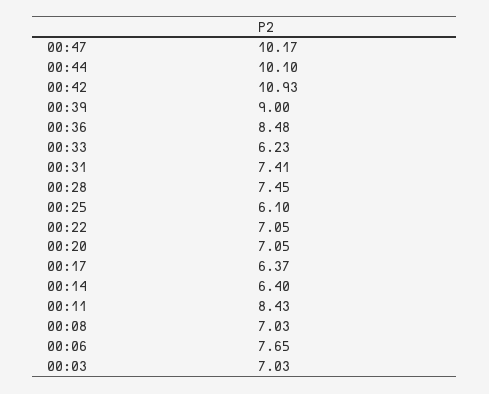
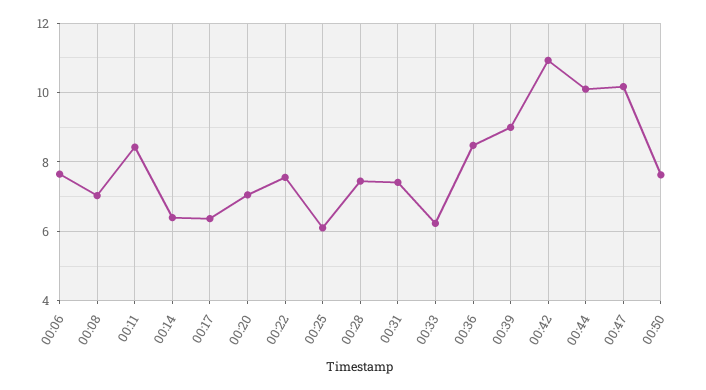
00:22: 7.05 -> 7.6
00:03: 7.03 -> none
00:50: none -> 7.6

